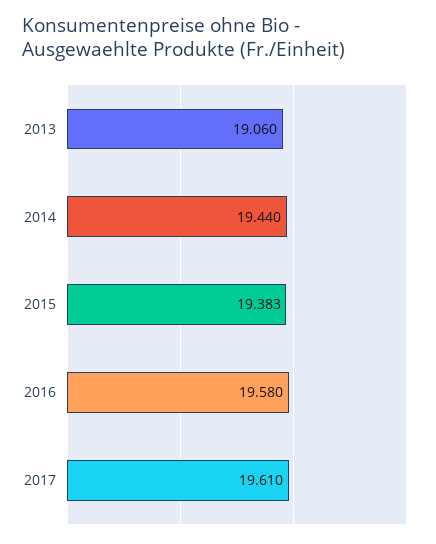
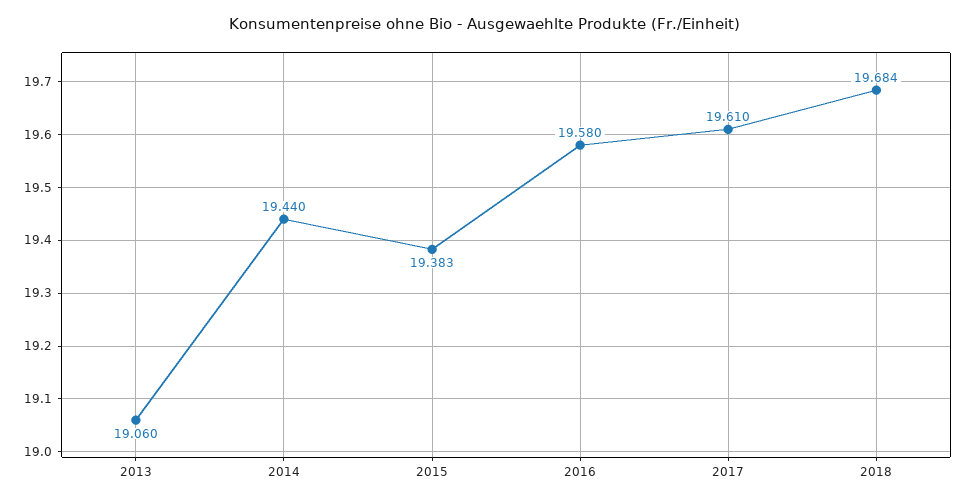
2018: none -> 19.684

